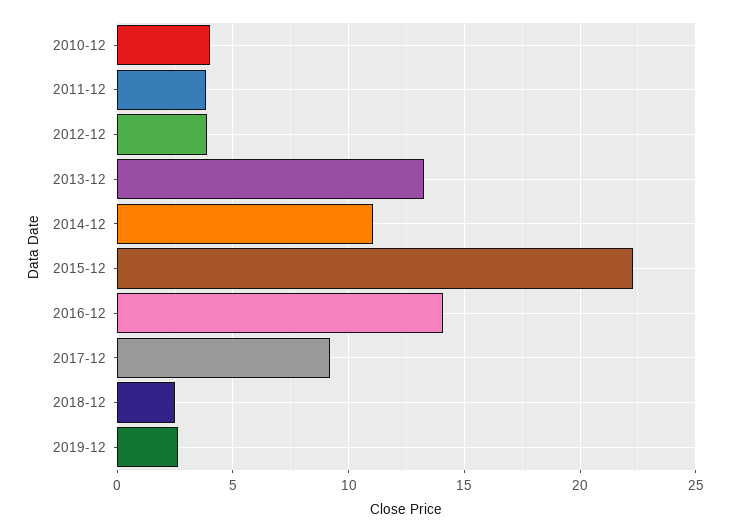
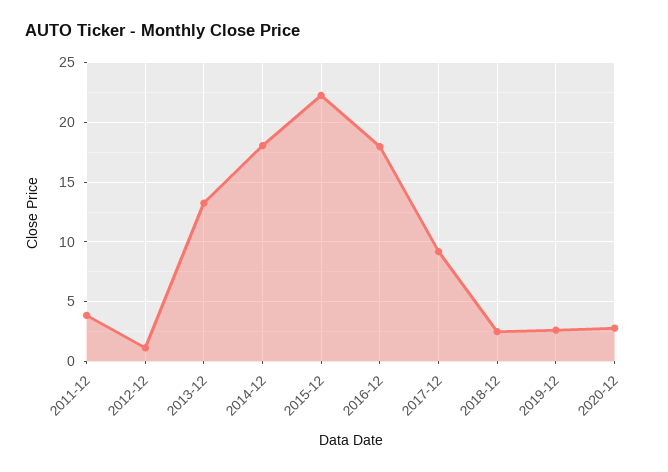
2010-12: 4 -> none
2012-12: 4 -> 1
2014-12: 11 -> 18
2016-12: 14 -> 18
2020-12: none -> 3

